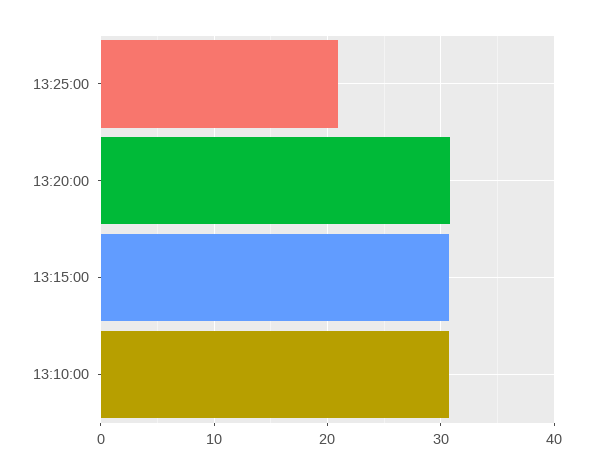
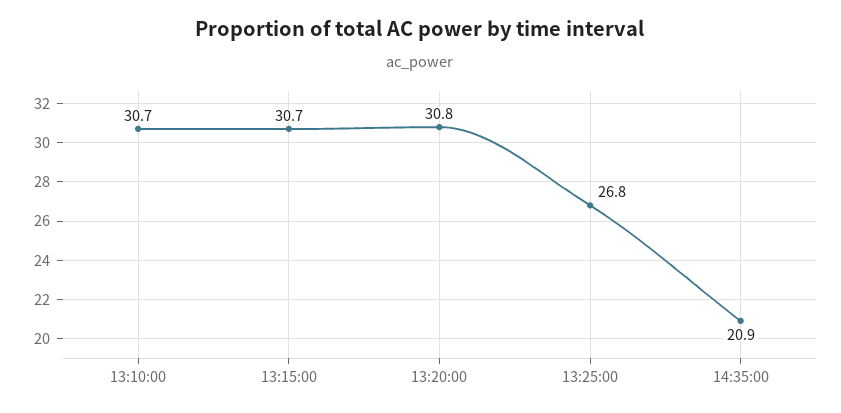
13:25:00: 21 -> 26.8
14:35:00: none -> 20.9

